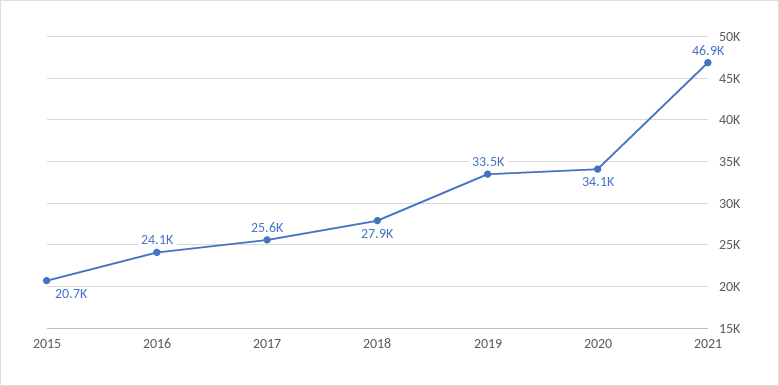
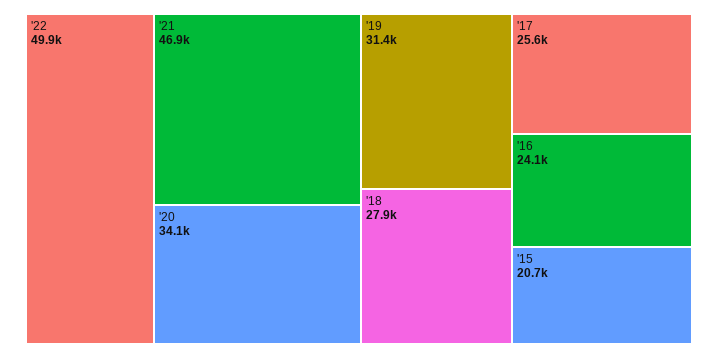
2019: 33500 -> 31400
'22: none -> 49900

